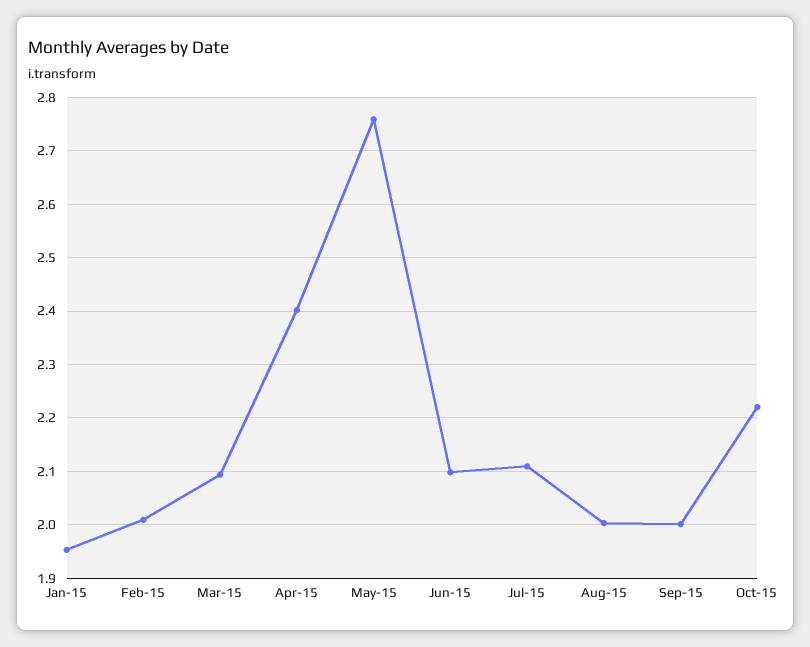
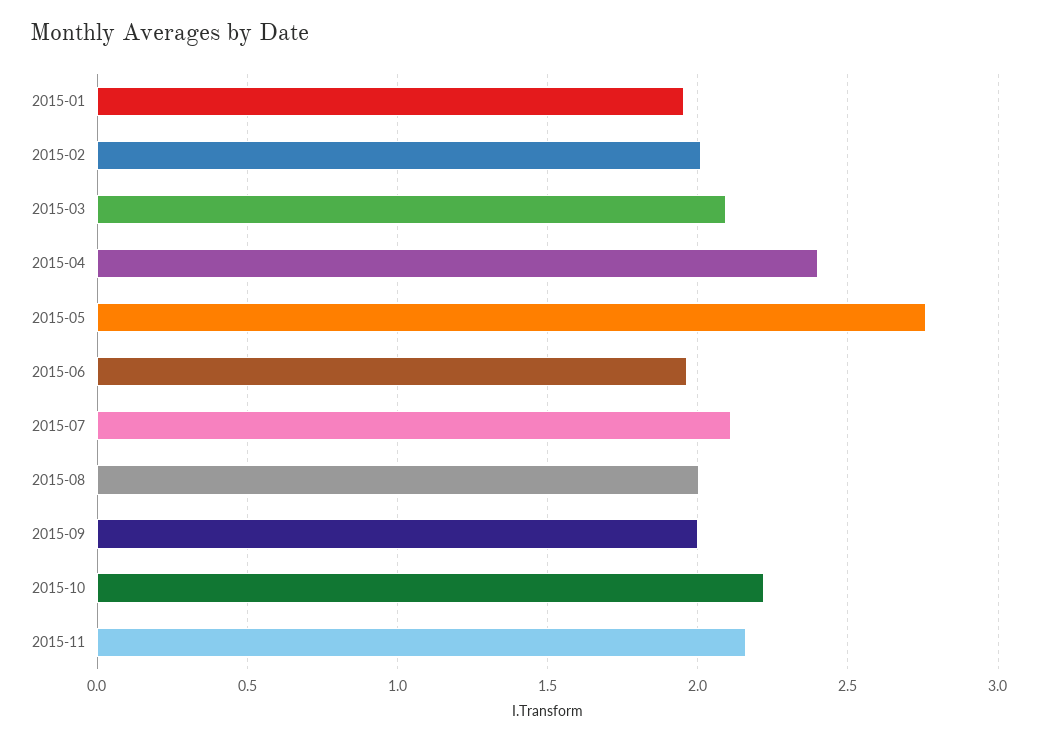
Jun-15: 2.1 -> 1.95
2015-11: none -> 2.15

